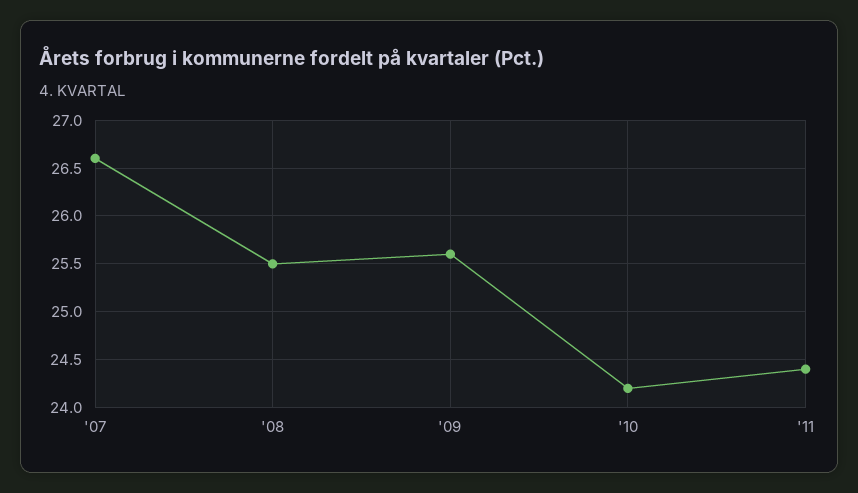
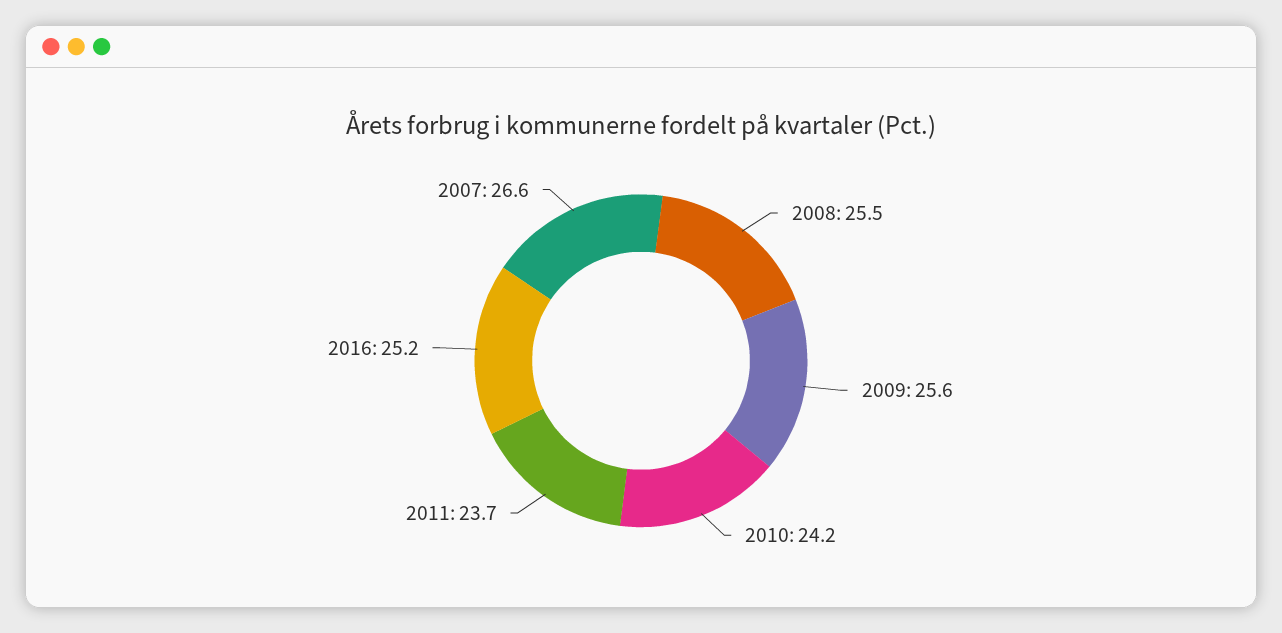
'11: 24.4 -> 23.7
2016: none -> 25.2

